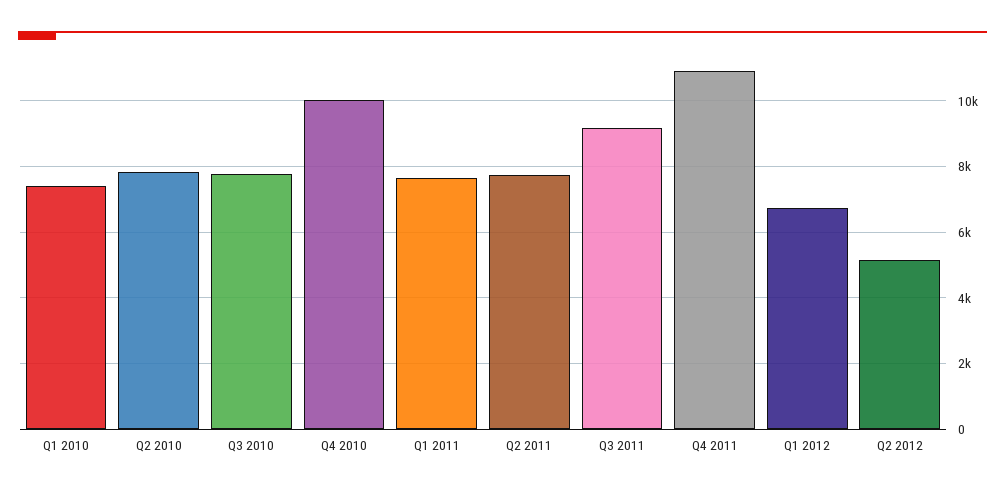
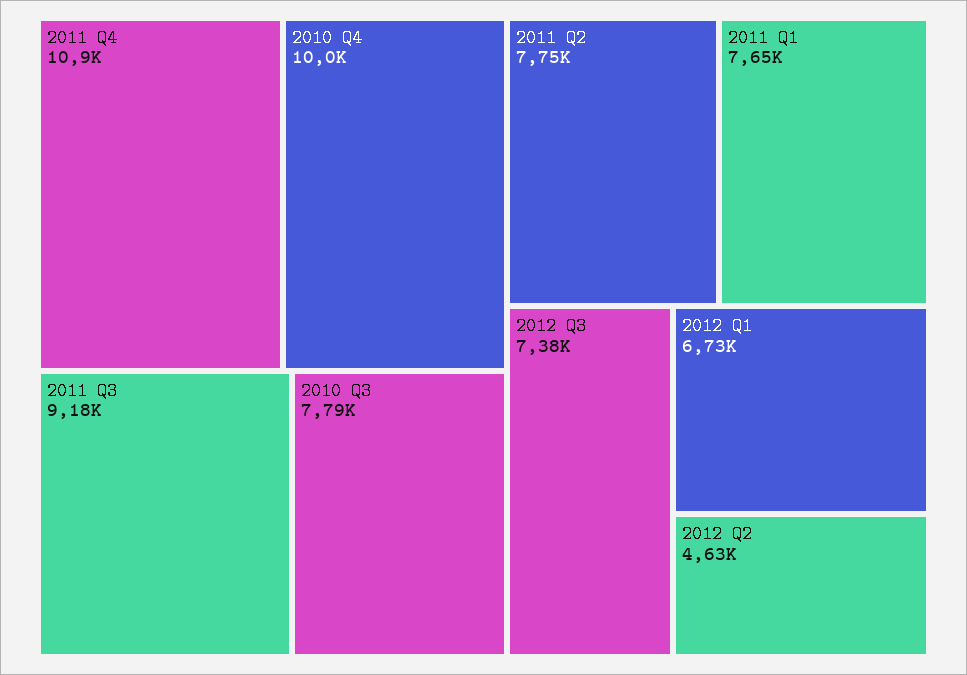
Q1 2010: 7400 -> none
Q2 2010: 7800 -> none
Q2 2012: 5200 -> 4630
2012 Q3: none -> 7380

